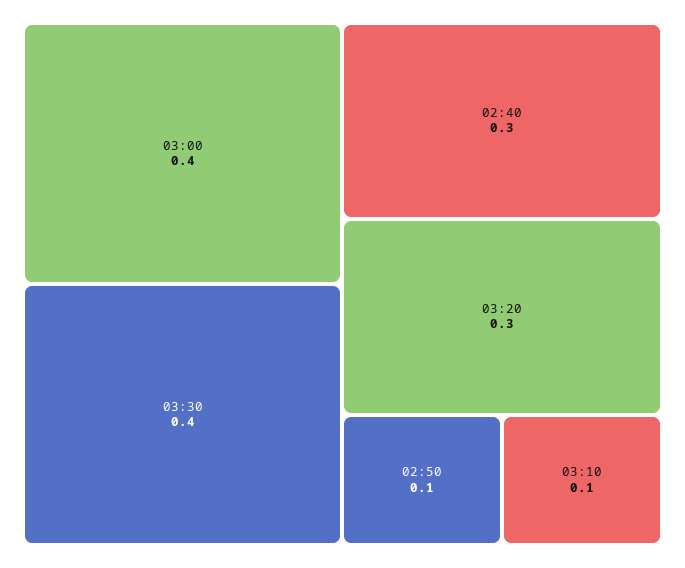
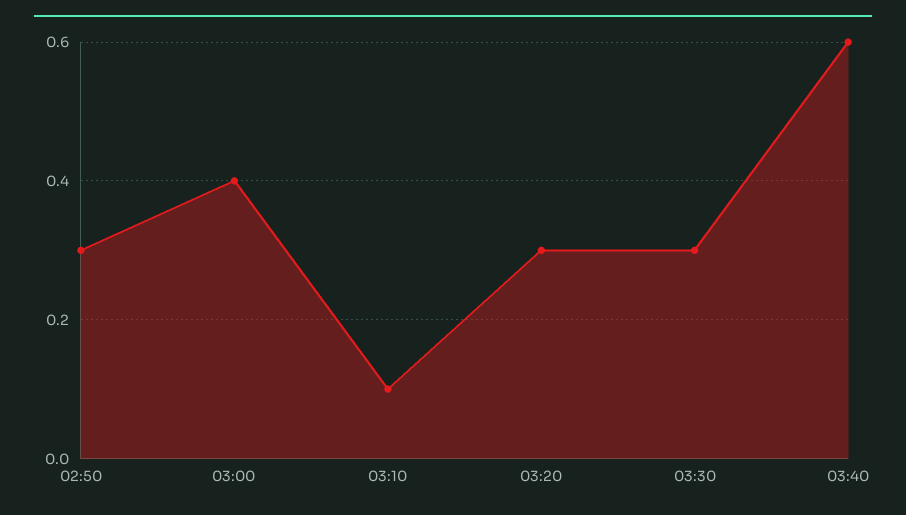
03:30: 0.4 -> 0.3
02:40: 0.3 -> none
02:50: 0.1 -> 0.3
03:40: none -> 0.6

